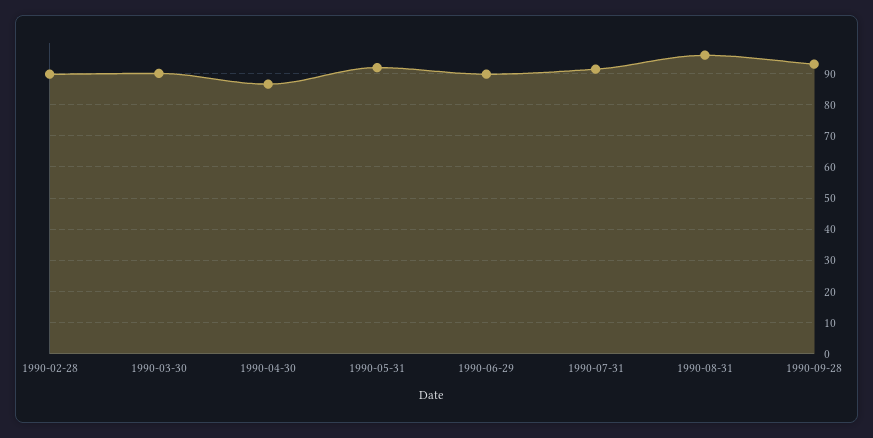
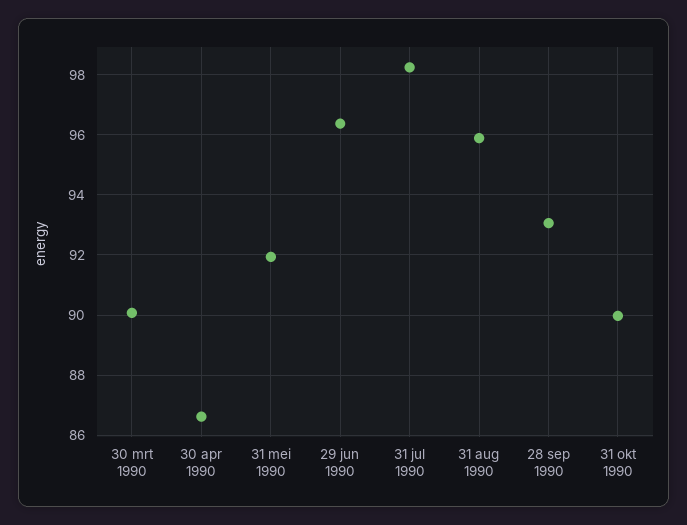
1990-02-28: 90 -> none
1990-06-29: 90 -> 96.4
1990-07-31: 92 -> 98.2
31 okt 1990: none -> 90

